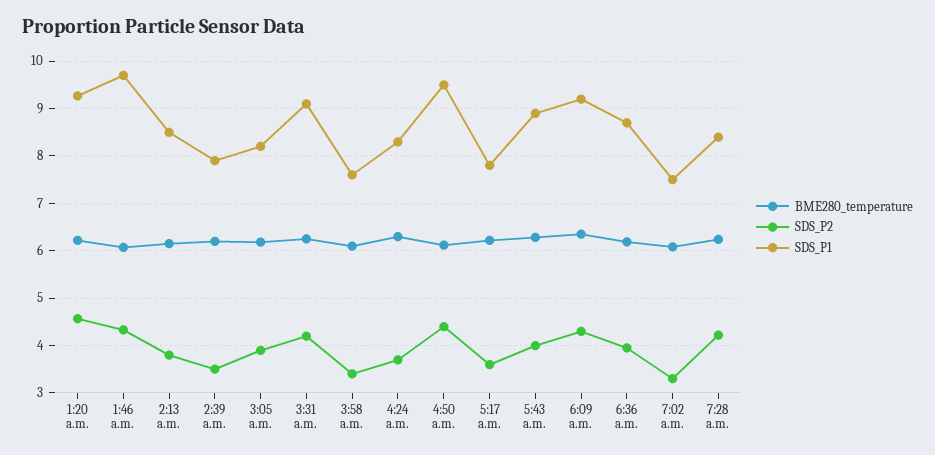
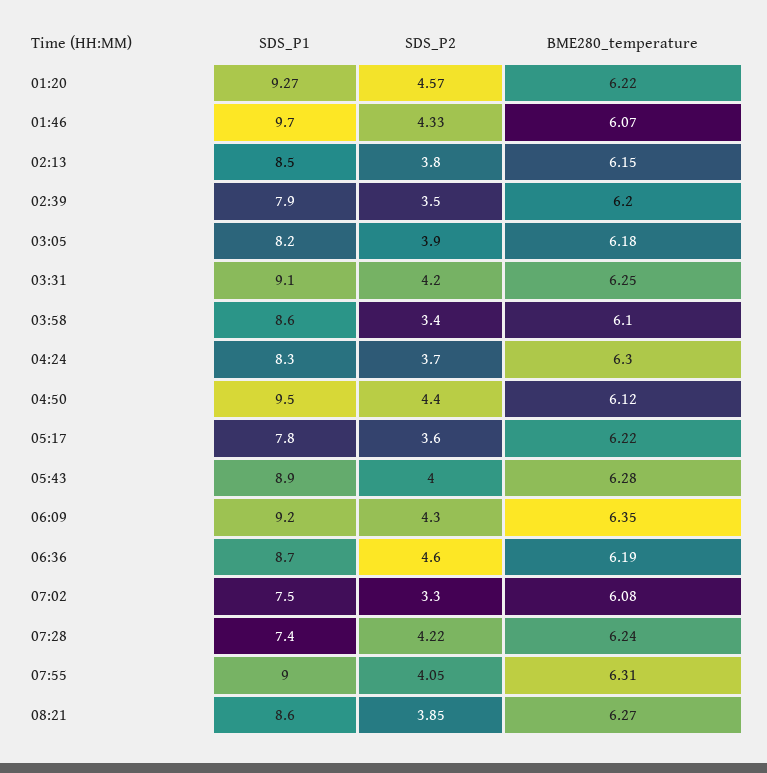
SDS_P1, 3:58 a.m.: 7.6 -> 8.6
SDS_P2, 6:36 a.m.: 4 -> 4.6
SDS_P1, 7:28 a.m.: 8.4 -> 7.4
SDS_P1, 07:55: none -> 9
SDS_P2, 07:55: none -> 4.05
BME280_temperature, 07:55: none -> 6.31
SDS_P1, 08:21: none -> 8.6
SDS_P2, 08:21: none -> 3.85
BME280_temperature, 08:21: none -> 6.27

